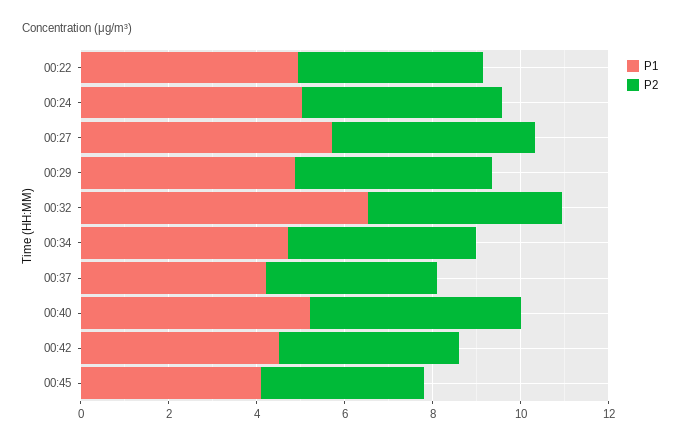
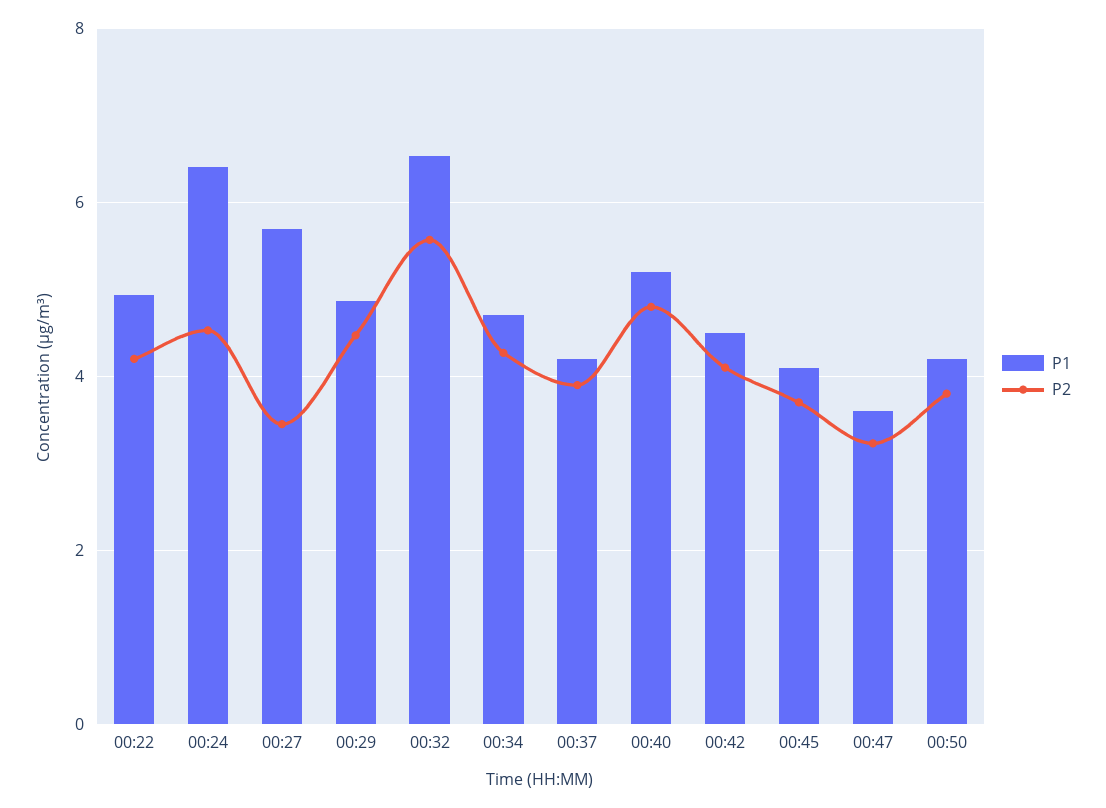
P1, 00:24: 5 -> 6.4
P2, 00:27: 4.5 -> 3.4
P2, 00:32: 4.5 -> 5.6
P1, 00:47: none -> 3.6
P2, 00:47: none -> 3.2
P1, 00:50: none -> 4.2
P2, 00:50: none -> 3.8

